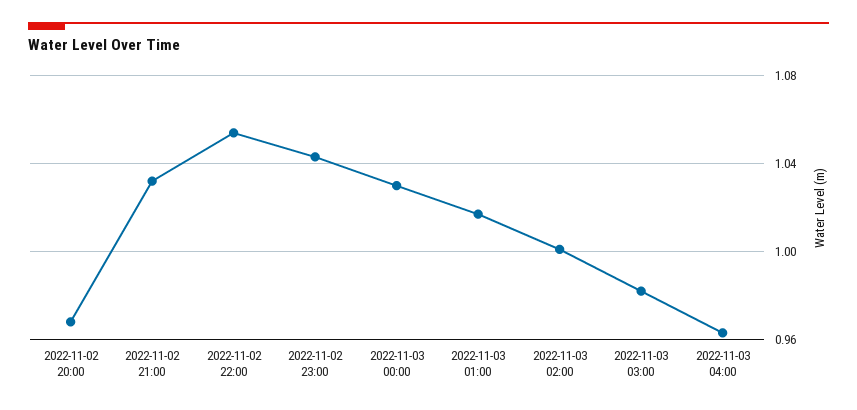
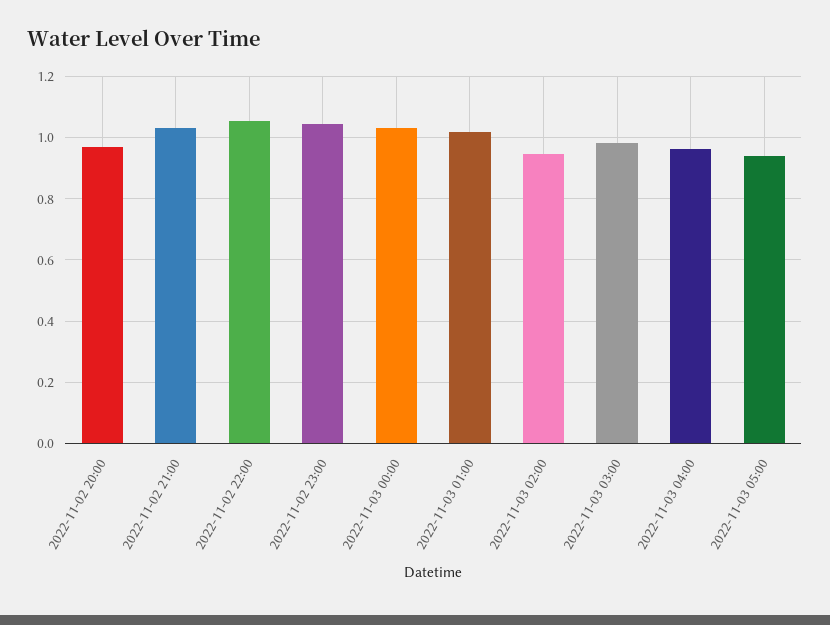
2022-11-03 02:00: 1 -> 0.94
2022-11-03 05:00: none -> 0.94

